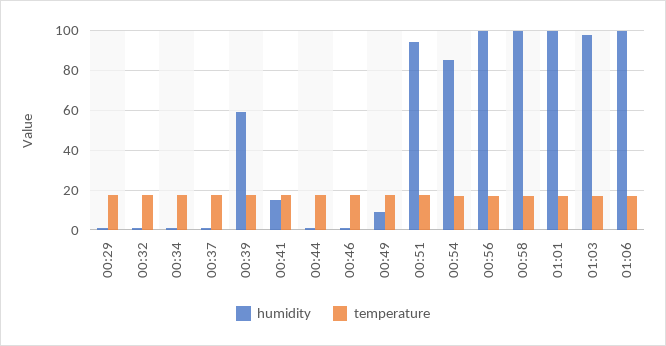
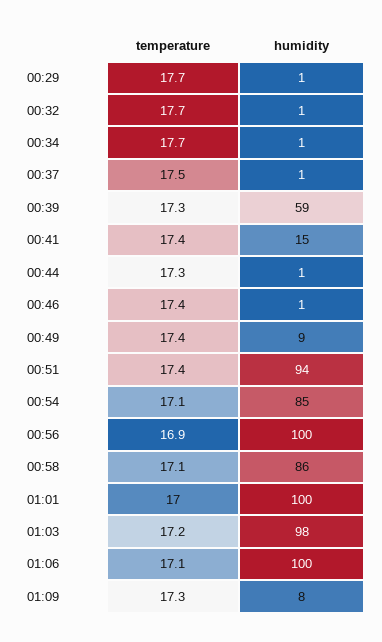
humidity, 00:58: 100 -> 86
temperature, 01:09: none -> 17.3
humidity, 01:09: none -> 8

